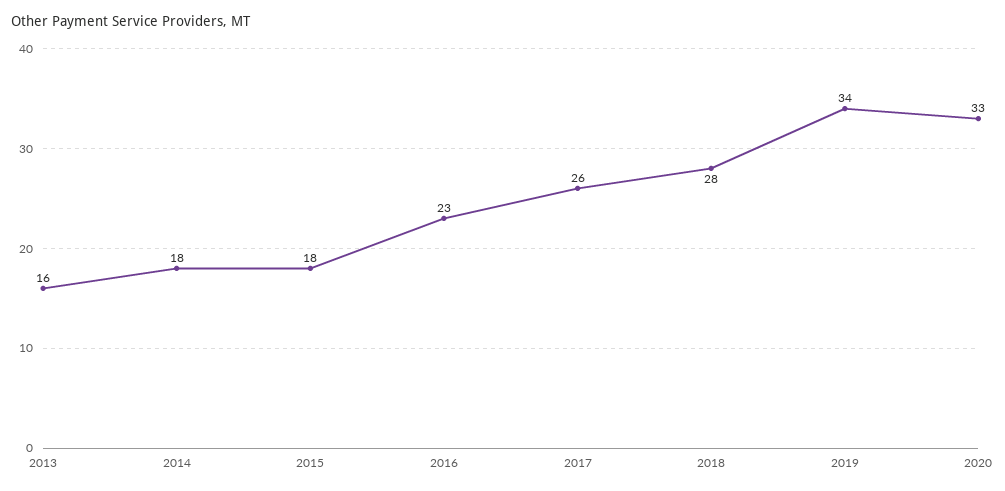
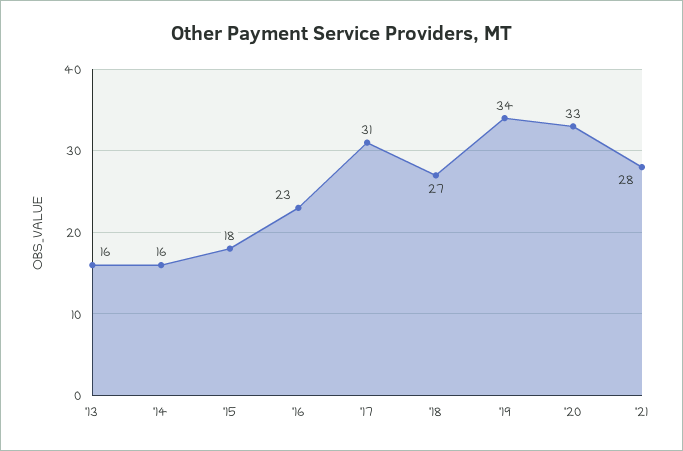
2014: 18 -> 16
2017: 26 -> 31
2018: 28 -> 27
'21: none -> 28

